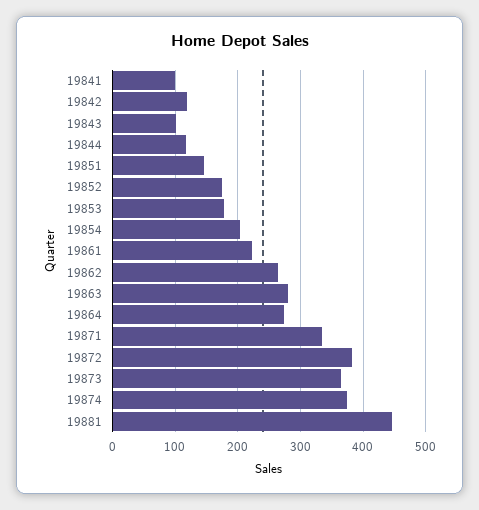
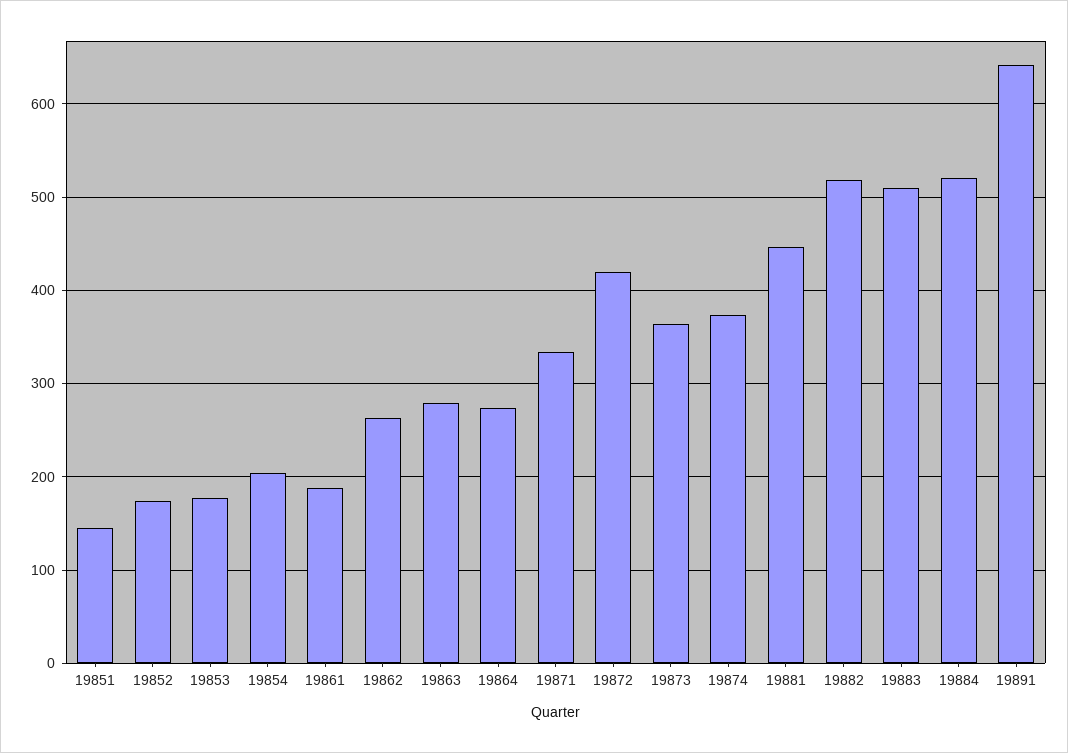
19841: 100 -> none
19842: 120 -> none
19843: 100 -> none
19844: 120 -> none
19861: 220 -> 190
19872: 380 -> 420
19882: none -> 520
19883: none -> 510
19884: none -> 520
19891: none -> 640

